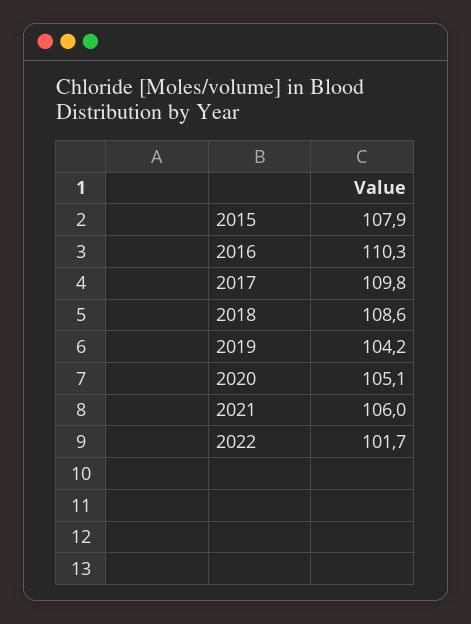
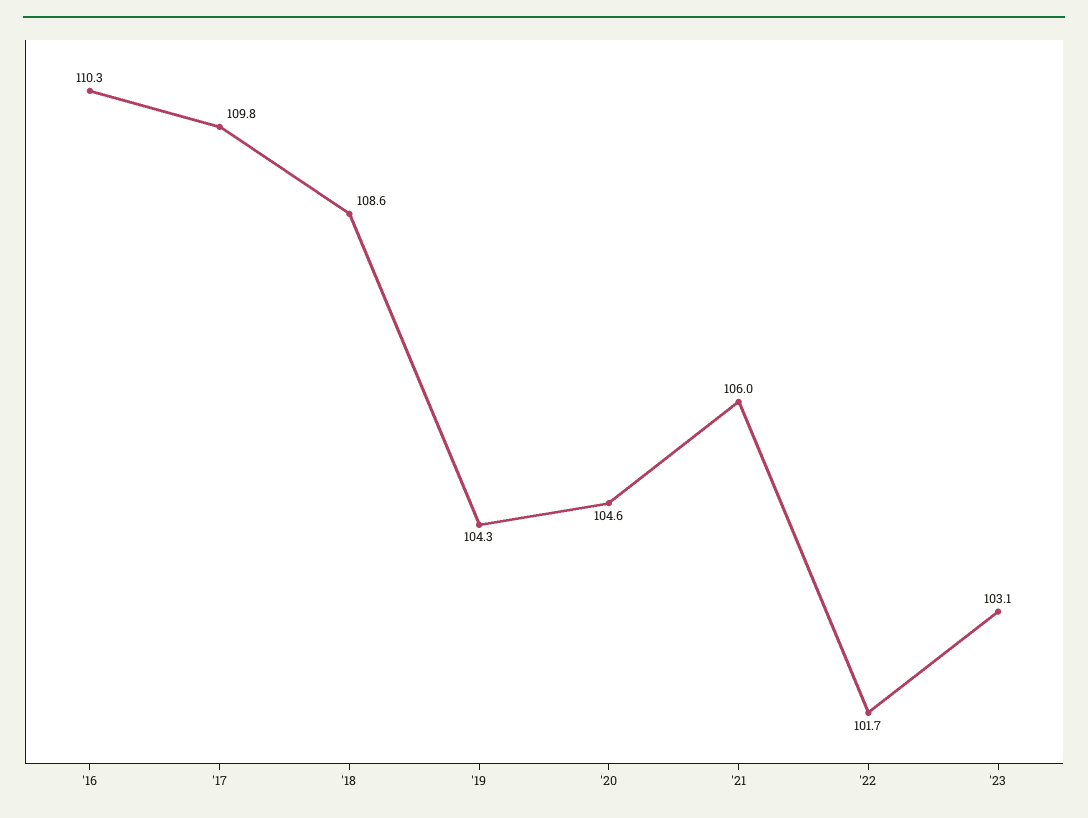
2015: 107.9 -> none
2019: 104.2 -> 104.3
2020: 105.1 -> 104.6
'23: none -> 103.1

